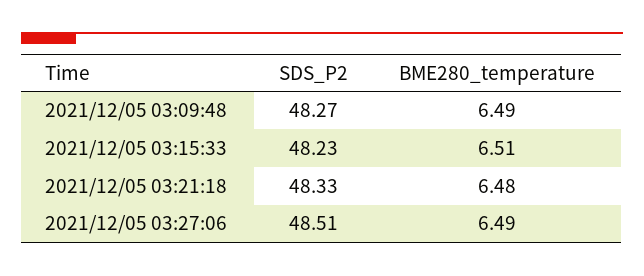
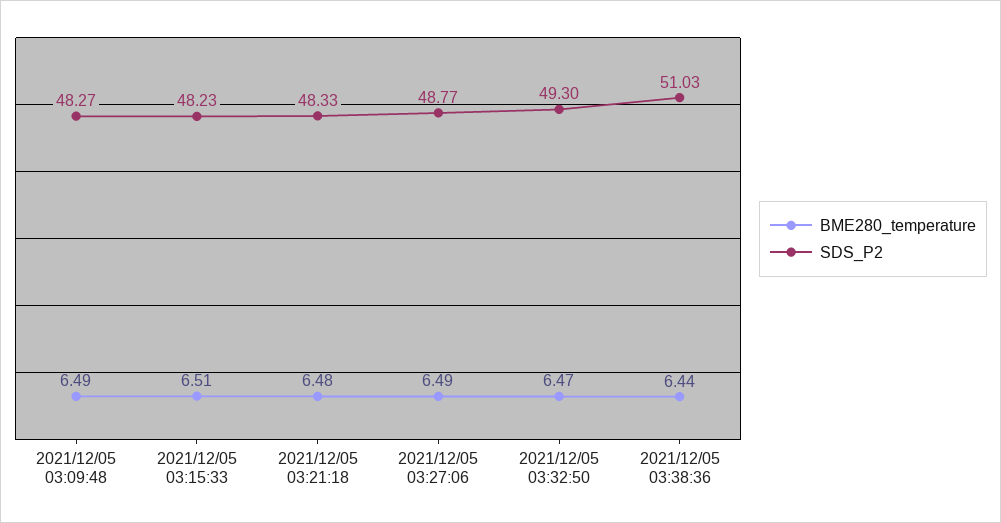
SDS_P2, 2021/12/05 03:27:06: 48.51 -> 48.77
BME280_temperature, 2021/12/05 03:32:50: none -> 6.47
SDS_P2, 2021/12/05 03:32:50: none -> 49.3
BME280_temperature, 2021/12/05 03:38:36: none -> 6.44
SDS_P2, 2021/12/05 03:38:36: none -> 51.03

